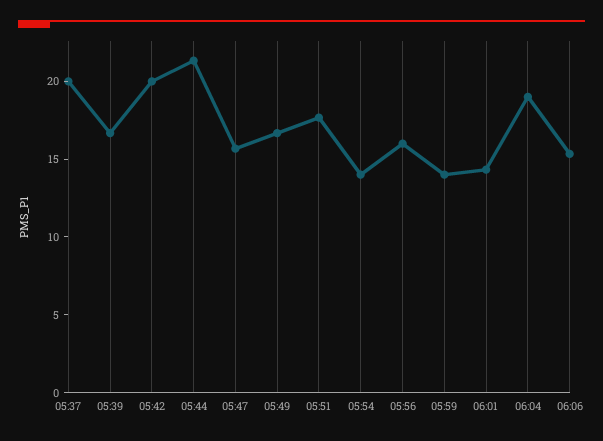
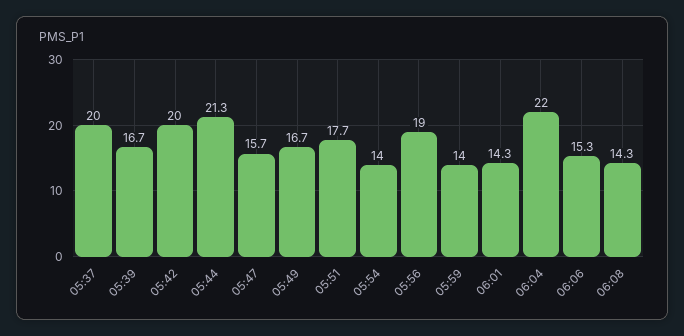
05:56: 16 -> 19
06:04: 19 -> 22
06:08: none -> 14.3

